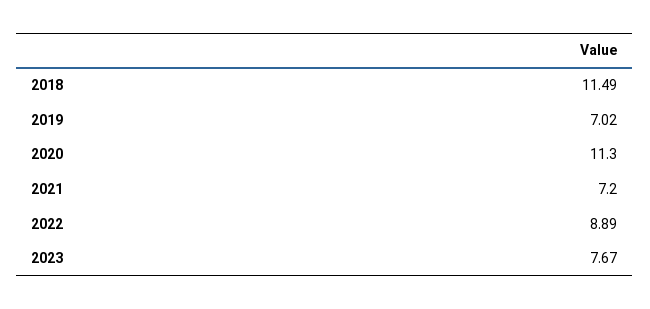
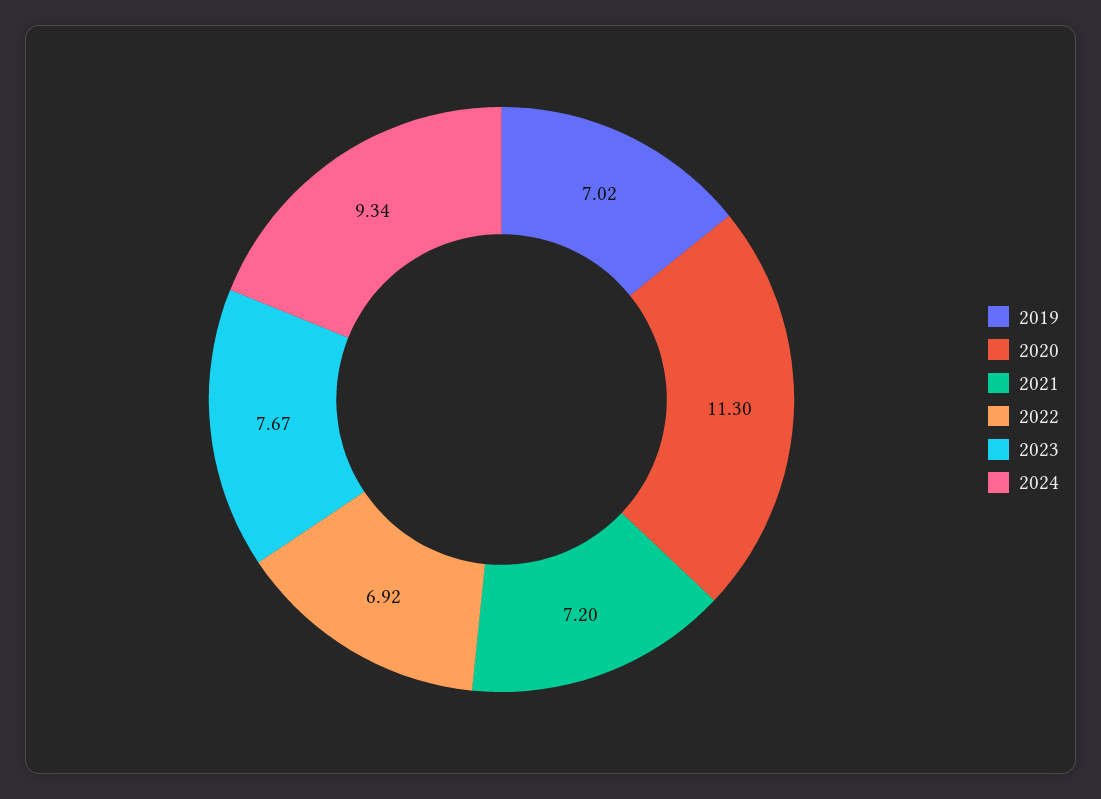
2018: 11.49 -> none
2022: 8.89 -> 6.92
2024: none -> 9.34

